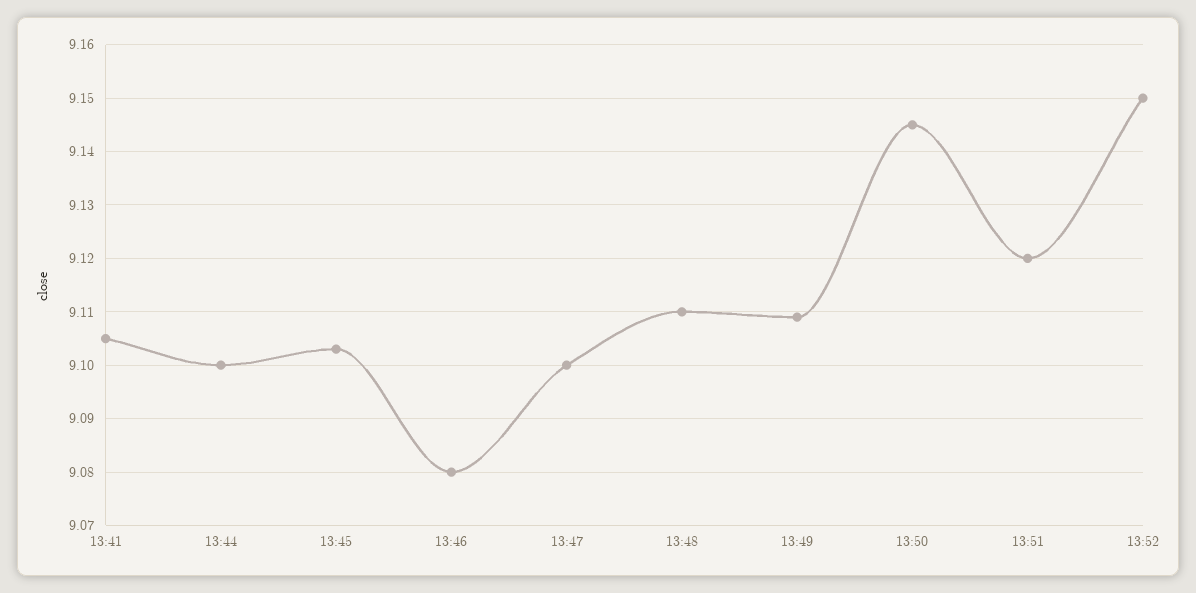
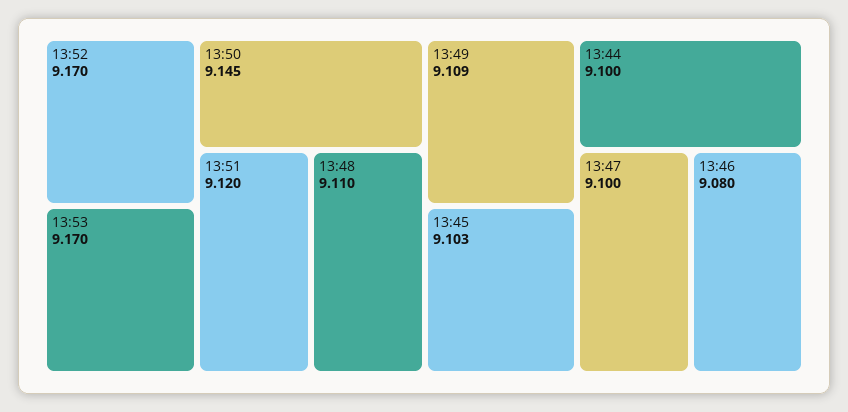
13:41: 9.105 -> none
13:52: 9.15 -> 9.17
13:53: none -> 9.17

